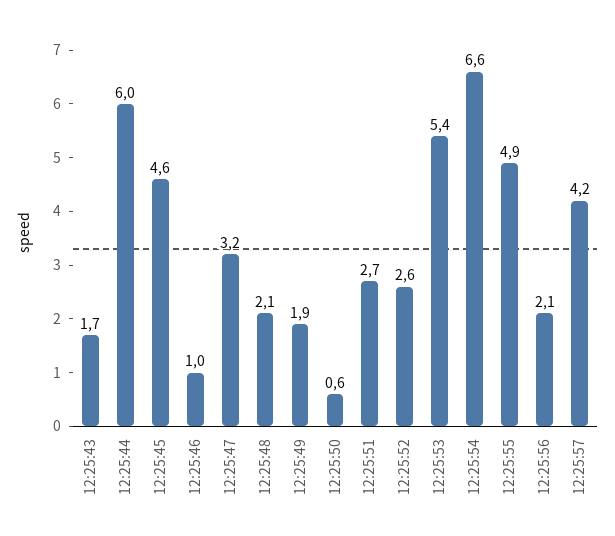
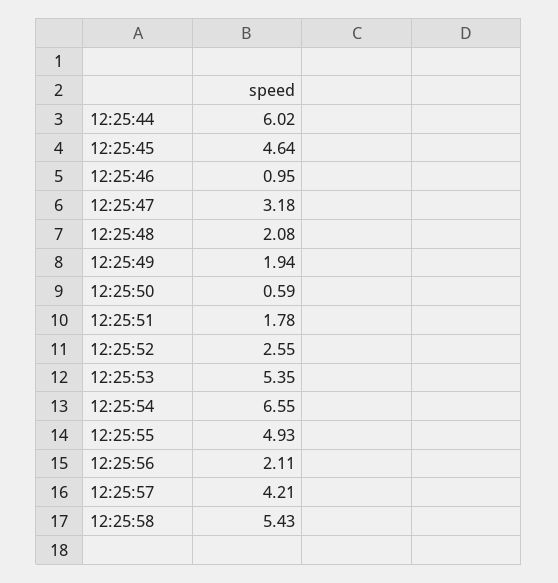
12:25:43: 1.7 -> none
12:25:51: 2.7 -> 1.78
12:25:58: none -> 5.43

